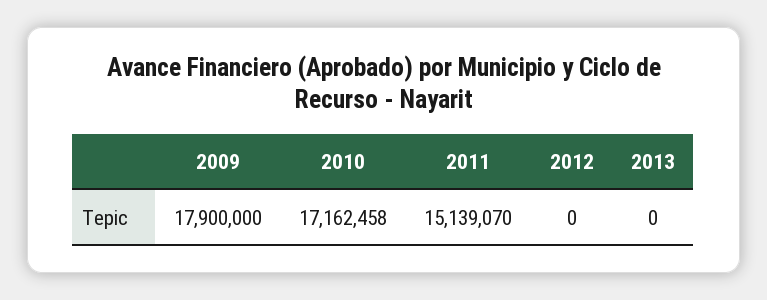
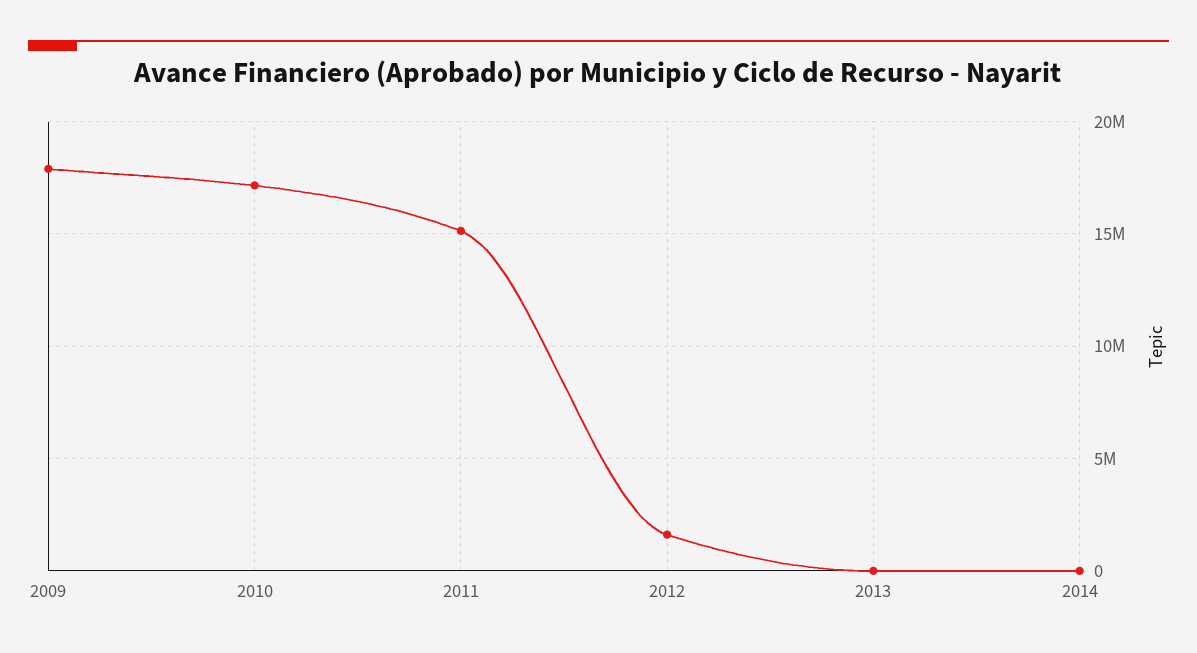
2012: 0 -> 1500000
2014: none -> 0

